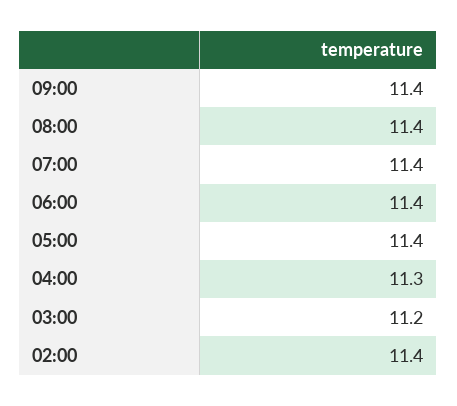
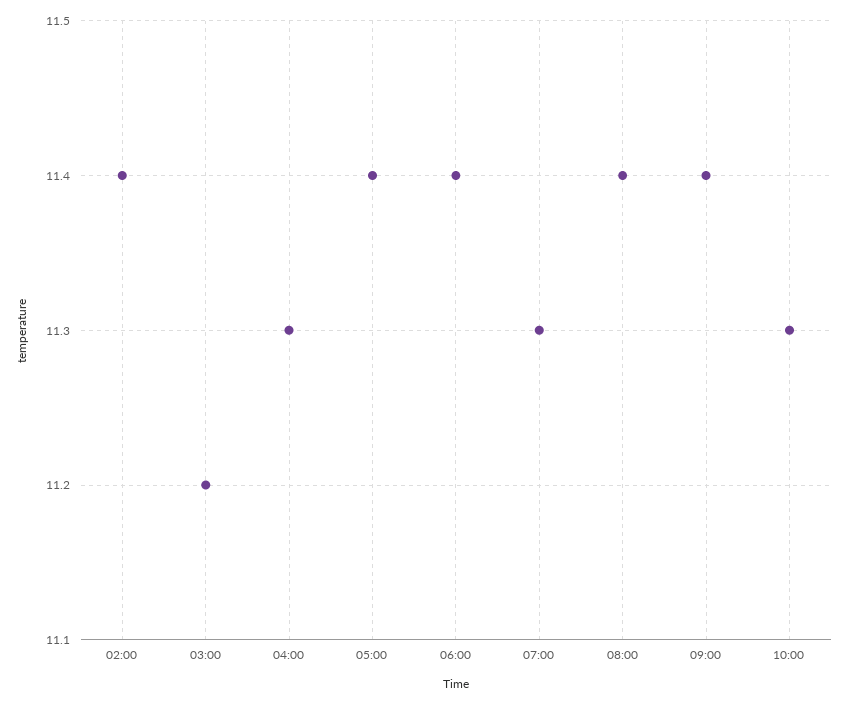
07:00: 11.4 -> 11.3
10:00: none -> 11.3

